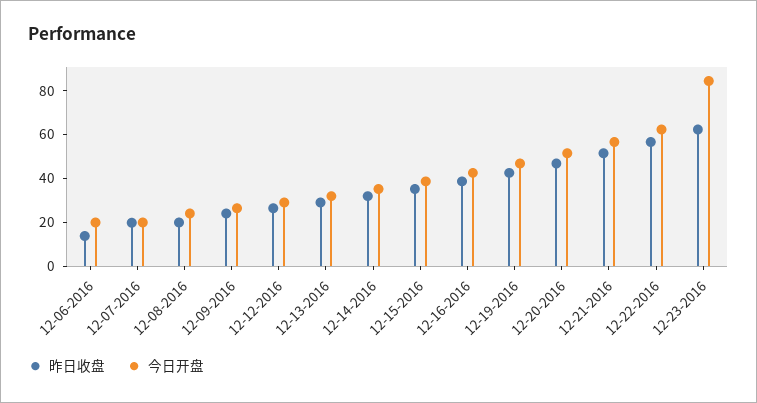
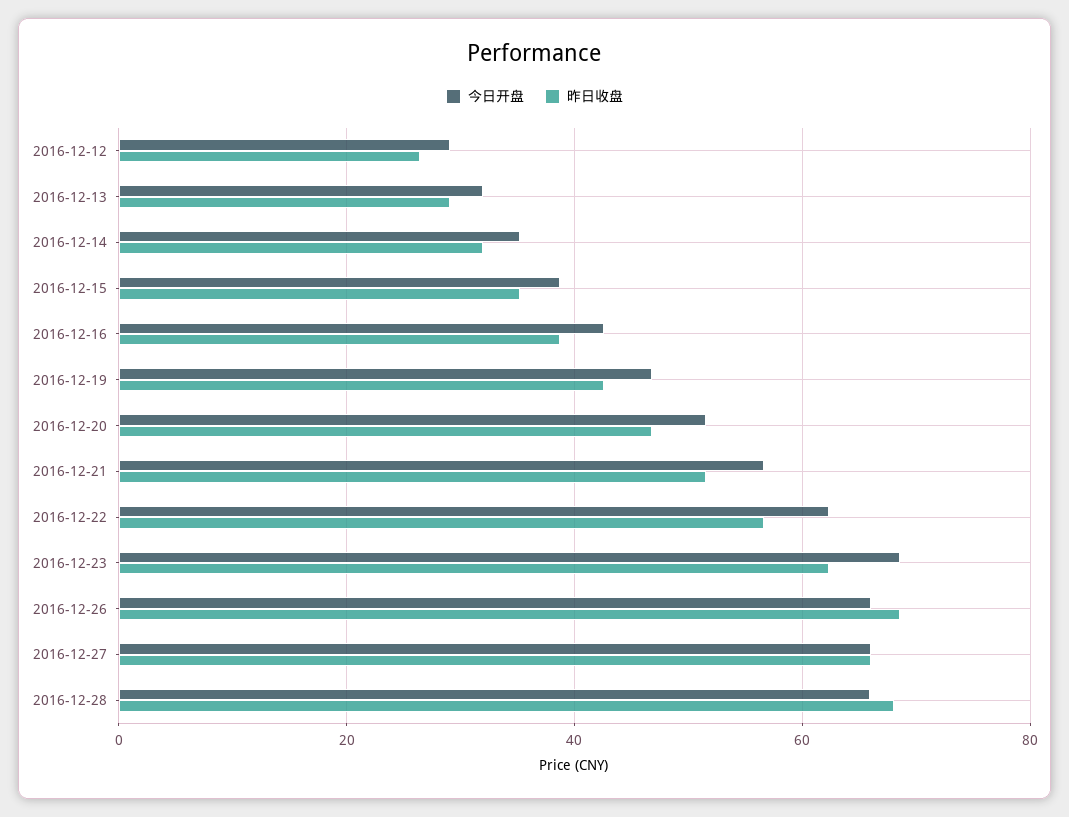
昨日收盘, 12-06-2016: 15 -> none
今日开盘, 12-06-2016: 20 -> none
昨日收盘, 12-07-2016: 20 -> none
今日开盘, 12-07-2016: 20 -> none
昨日收盘, 12-08-2016: 20 -> none
今日开盘, 12-08-2016: 25 -> none
昨日收盘, 12-09-2016: 25 -> none
今日开盘, 12-09-2016: 25 -> none
今日开盘, 12-23-2016: 85 -> 68
今日开盘, 2016-12-26: none -> 66
昨日收盘, 2016-12-26: none -> 68
今日开盘, 2016-12-27: none -> 66
昨日收盘, 2016-12-27: none -> 66
今日开盘, 2016-12-28: none -> 66
昨日收盘, 2016-12-28: none -> 68

